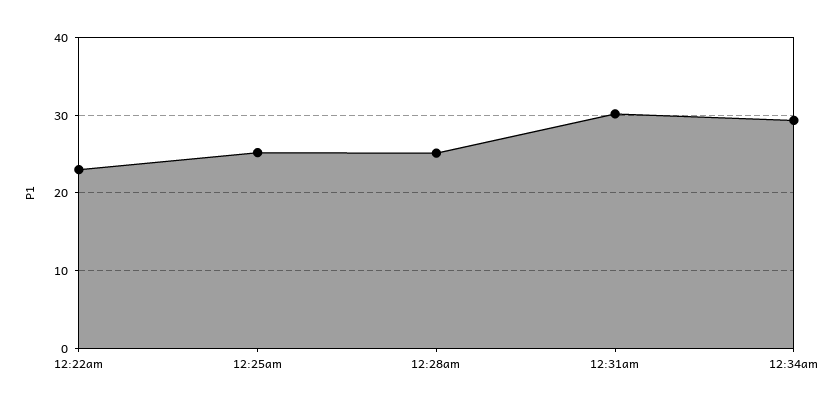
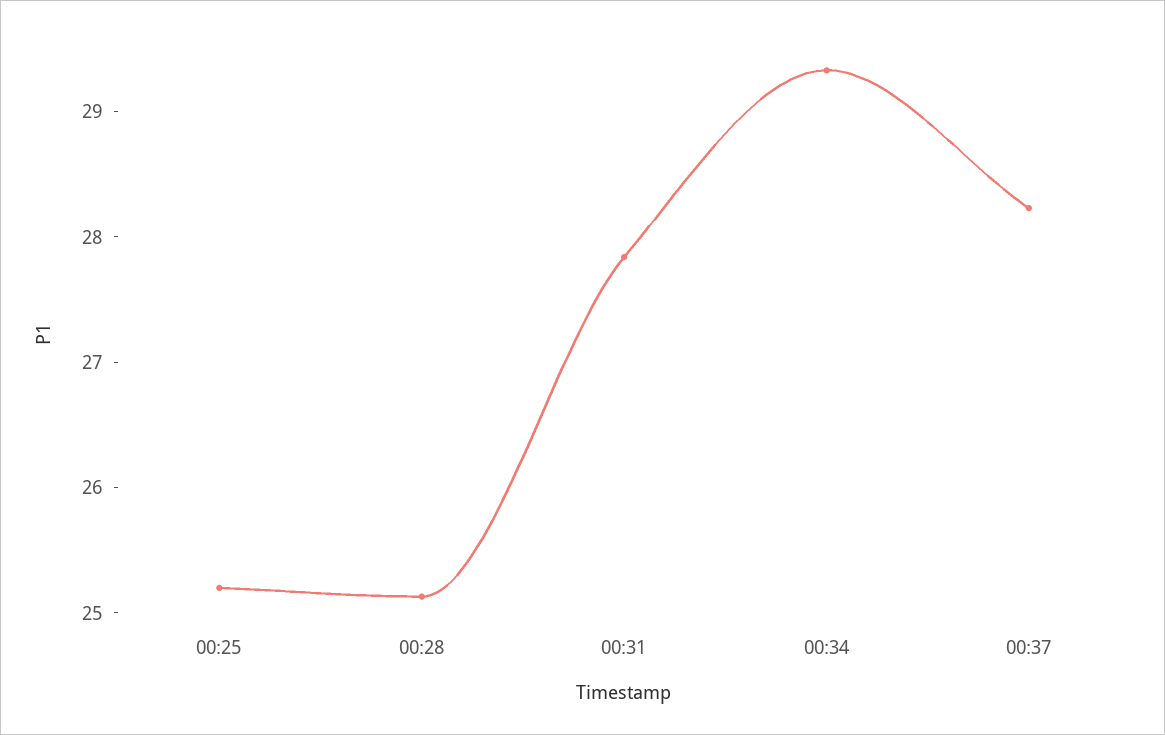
12:22am: 23 -> none
12:31am: 30 -> 27.8
00:37: none -> 28.2

